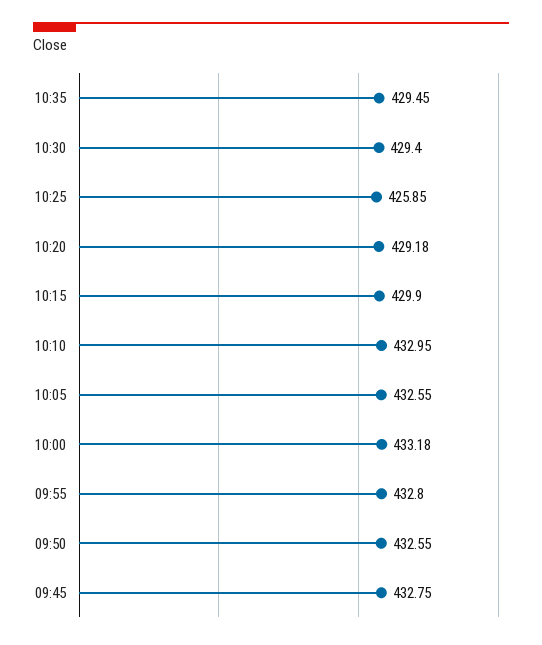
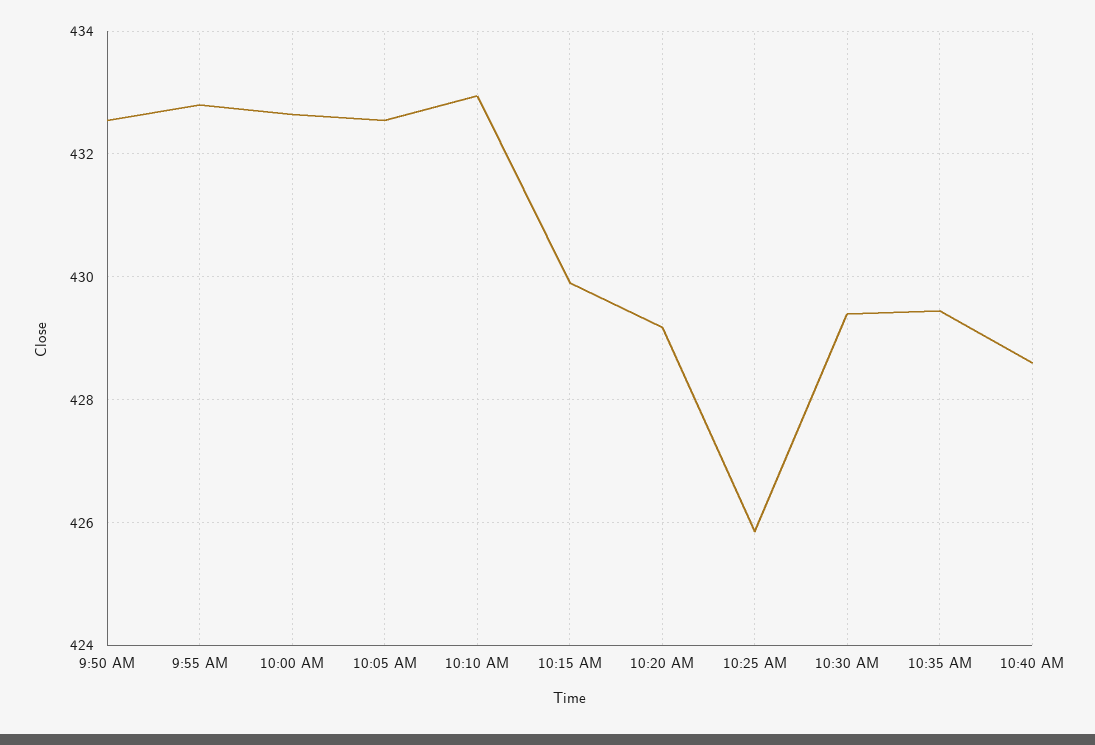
10:00: 433.18 -> 432.6
09:45: 432.75 -> none
10:40 AM: none -> 428.6

